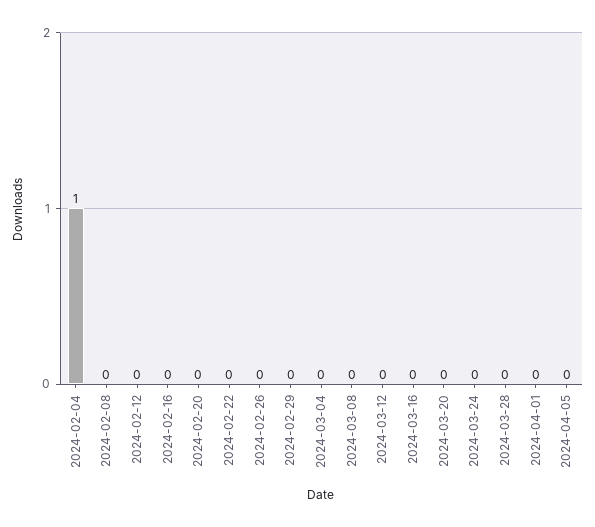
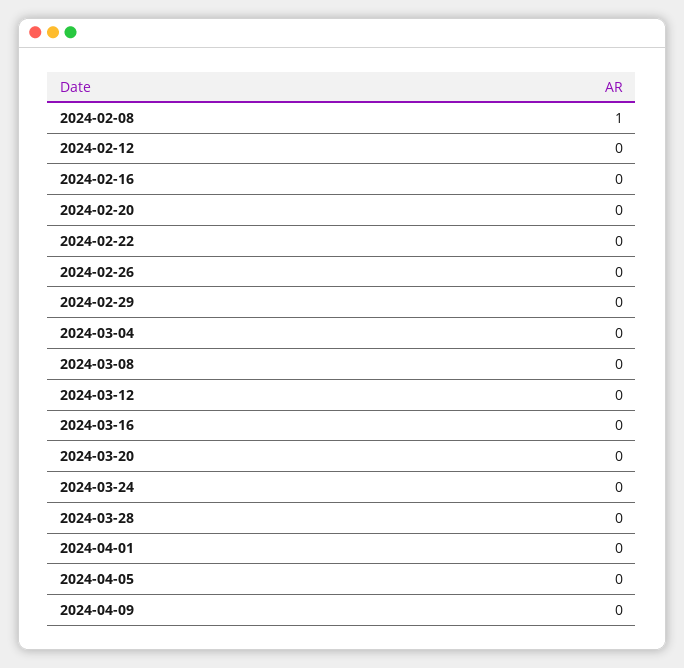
2024-02-04: 1 -> none
2024-02-08: 0 -> 1
2024-04-09: none -> 0

